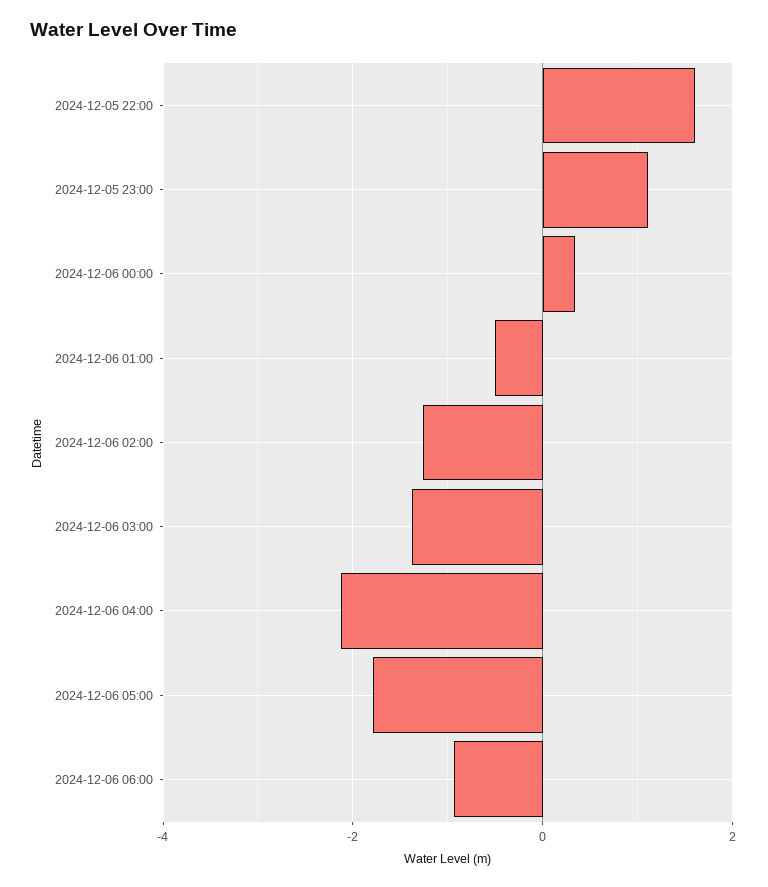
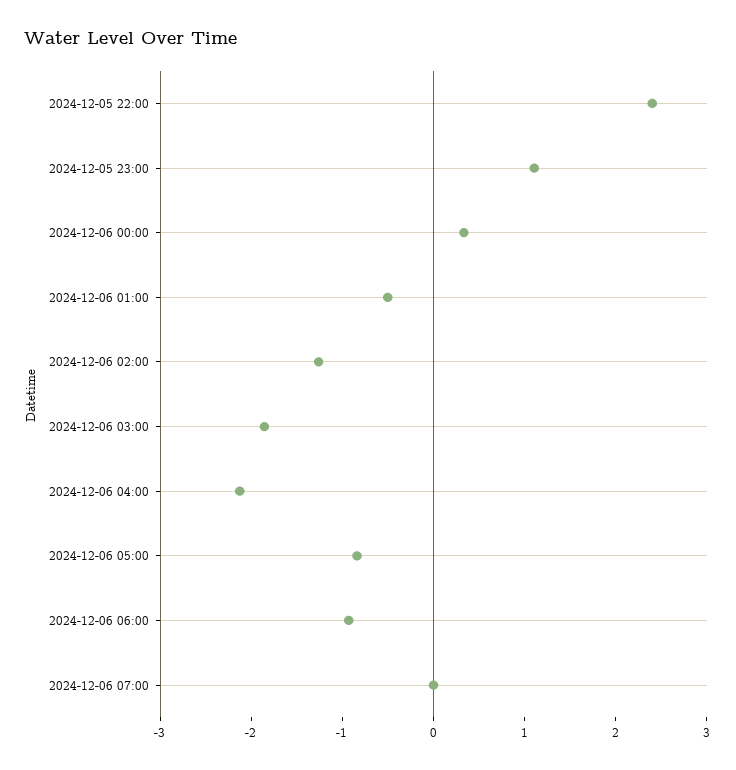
2024-12-05 22:00: 1.6 -> 2.4
2024-12-06 03:00: -1.4 -> -1.8
2024-12-06 05:00: -1.8 -> -0.8
2024-12-06 07:00: none -> 0

